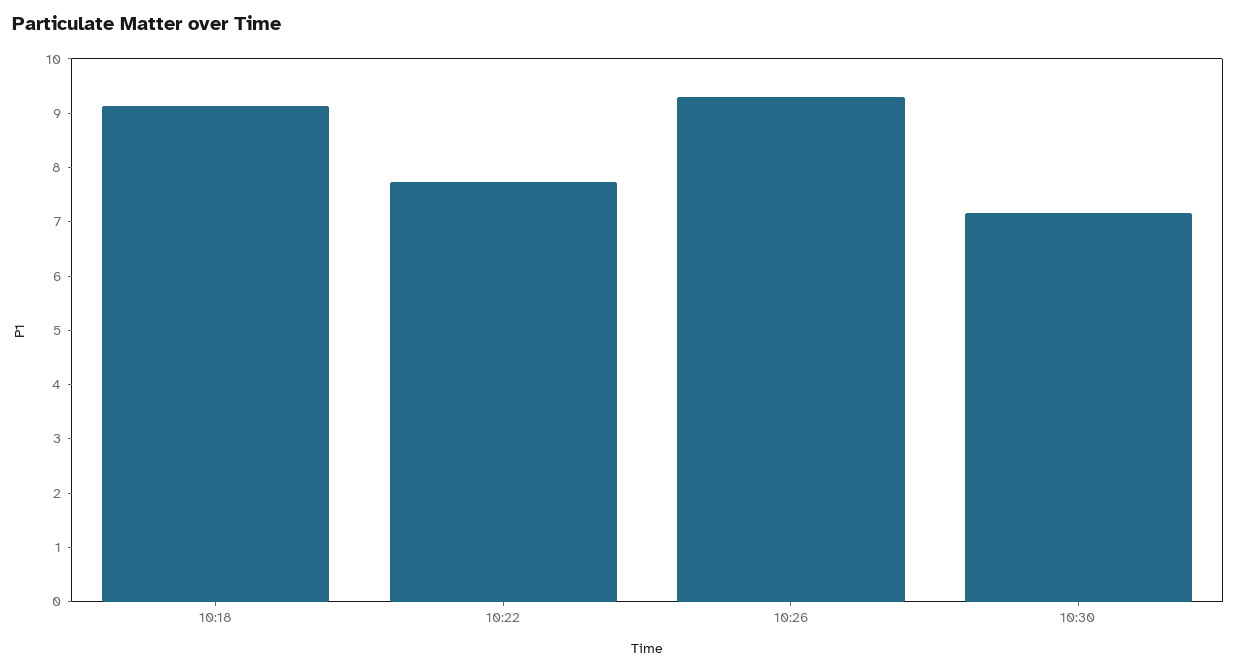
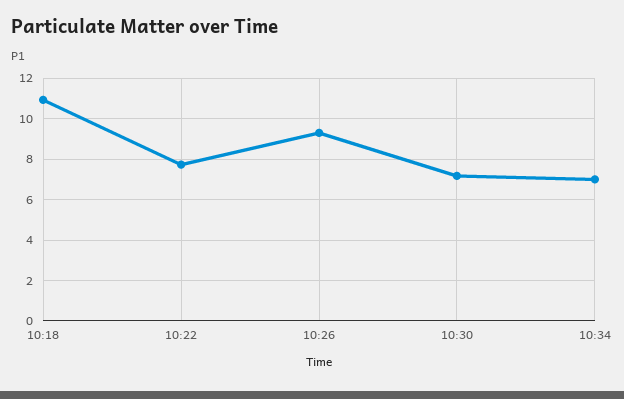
10:18: 9.2 -> 11
10:34: none -> 7

